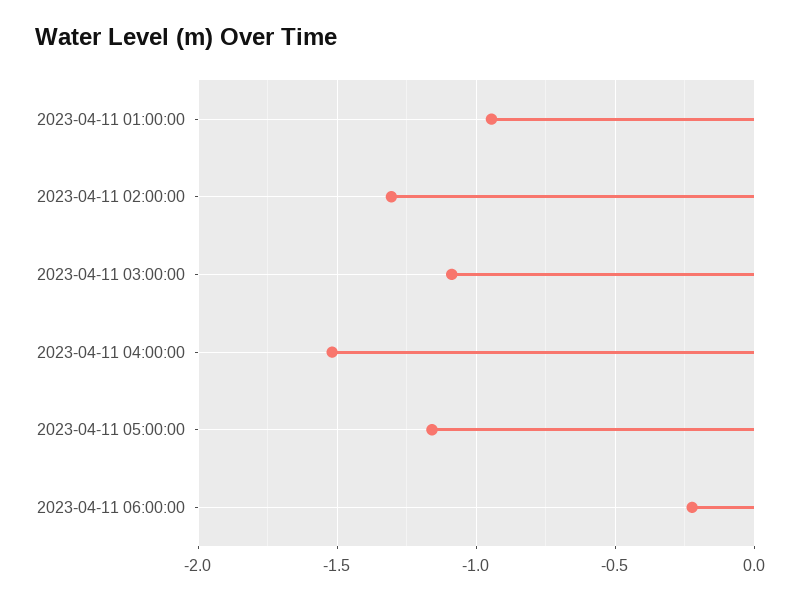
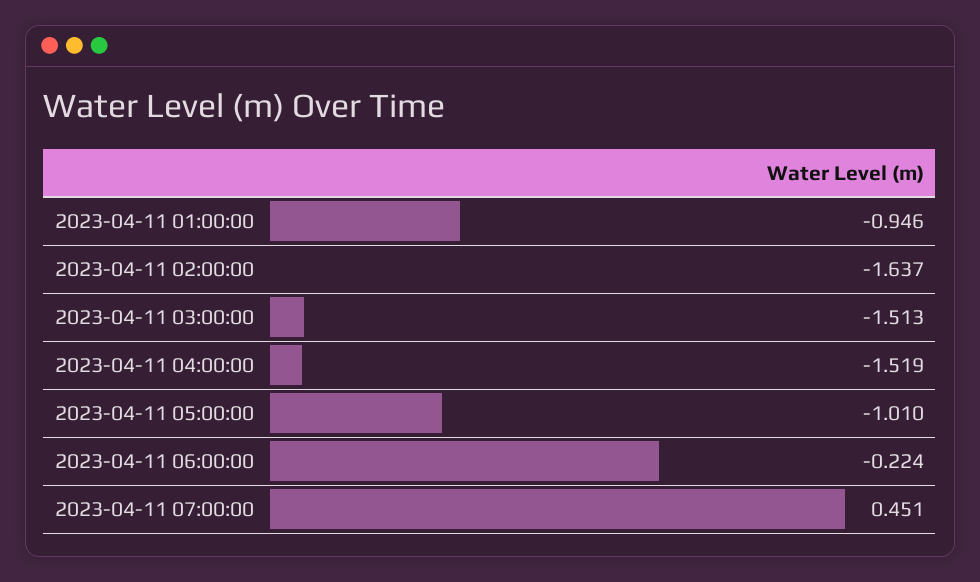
2023-04-11 02:00:00: -1.3 -> -1.637
2023-04-11 03:00:00: -1.1 -> -1.513
2023-04-11 05:00:00: -1.15 -> -1.01
2023-04-11 07:00:00: none -> 0.451

